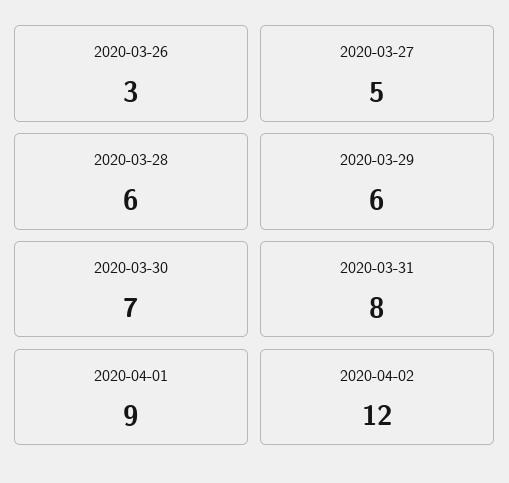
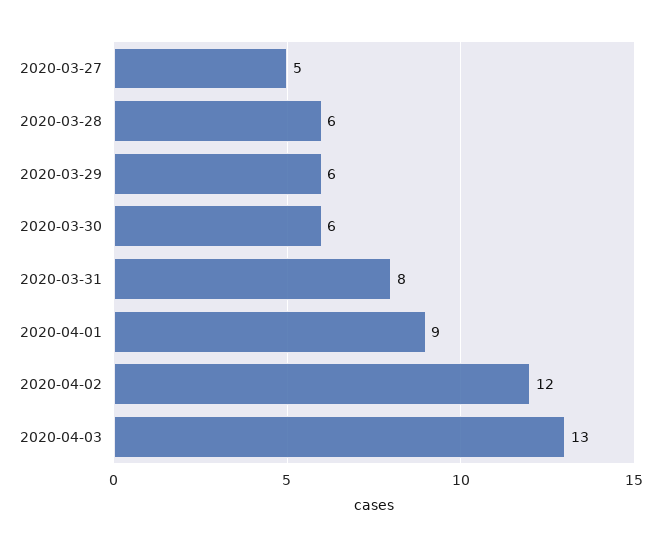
2020-03-26: 3 -> none
2020-03-30: 7 -> 6
2020-04-03: none -> 13

